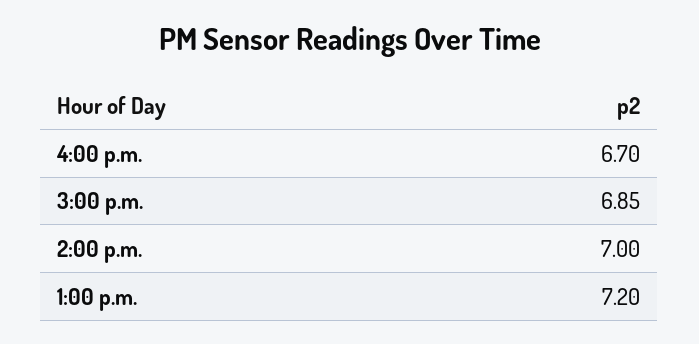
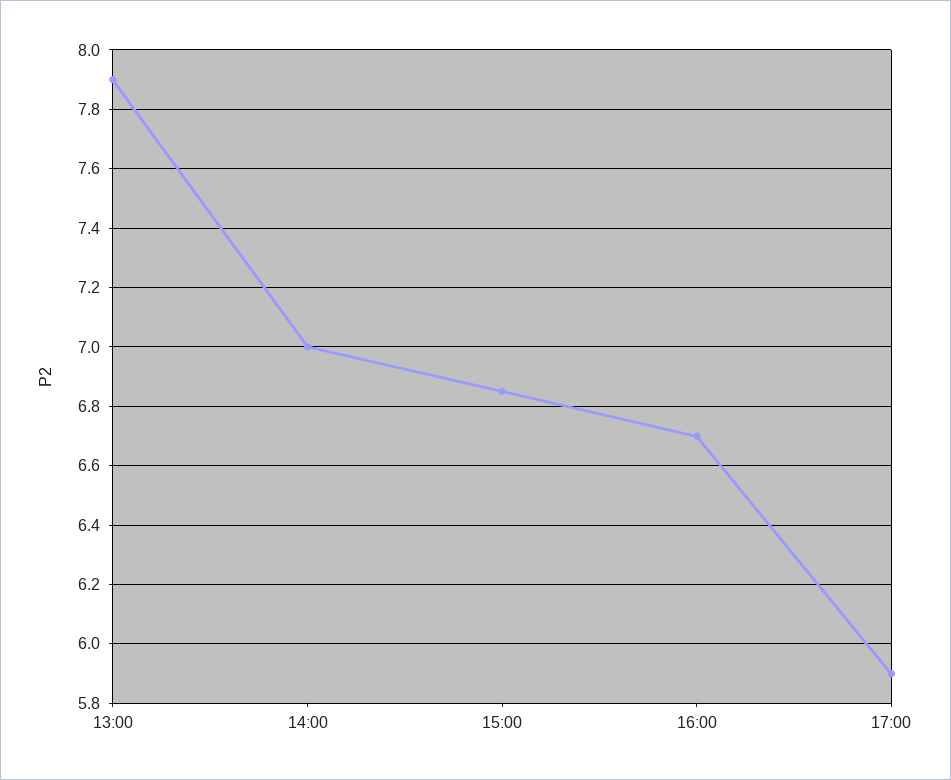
1:00 p.m.: 7.2 -> 7.9
17:00: none -> 5.9

